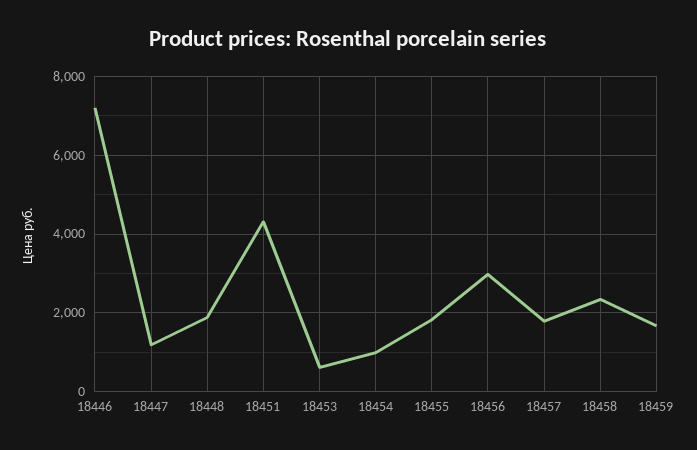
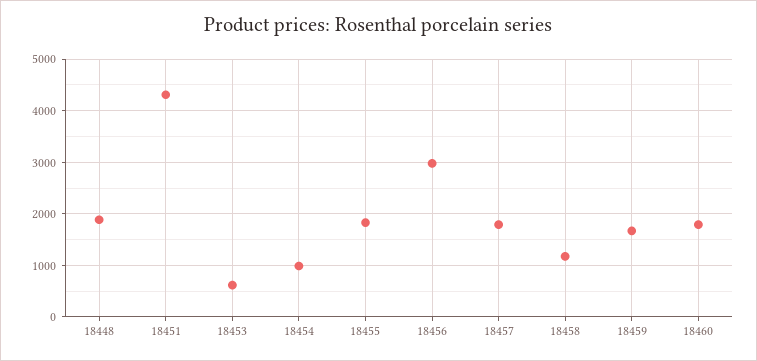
18446: 7200 -> none
18447: 1200 -> none
18458: 2400 -> 1200
18460: none -> 1800

